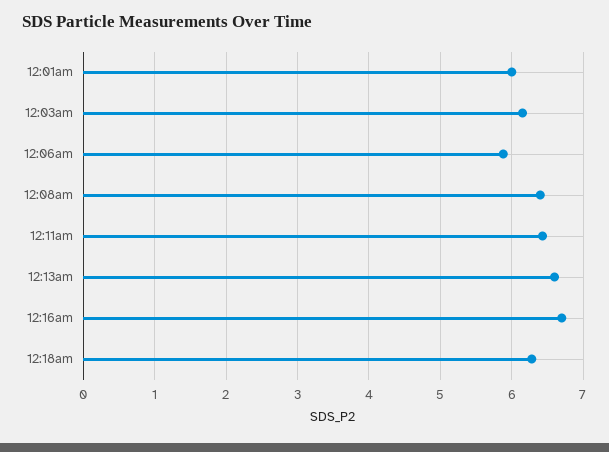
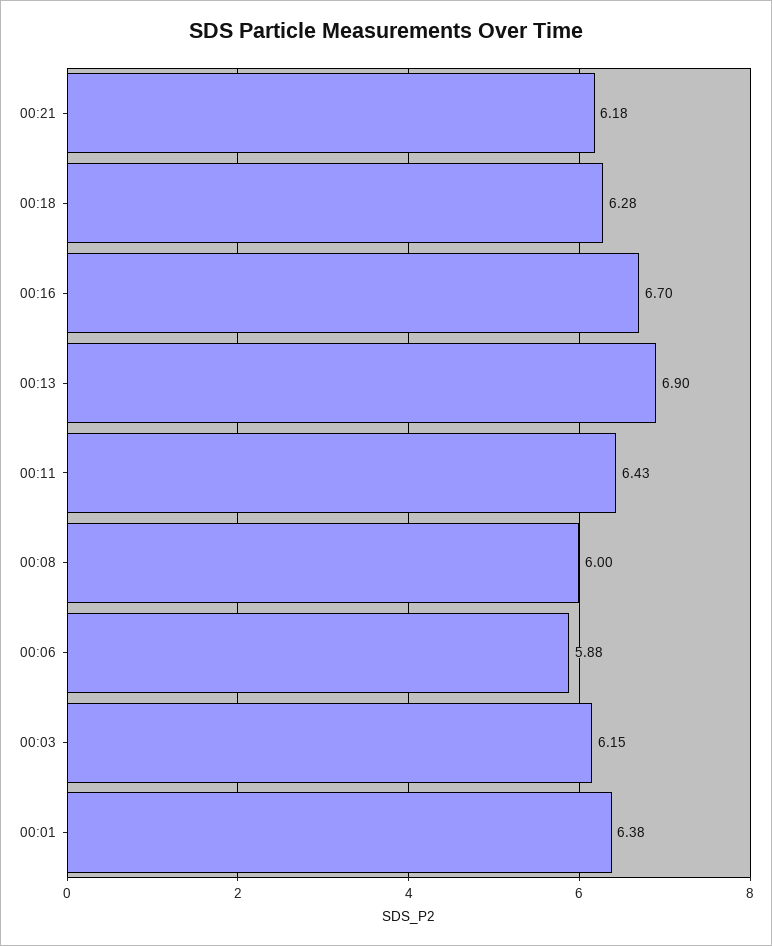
12:01am: 6 -> 6.38
12:08am: 6.4 -> 6
12:13am: 6.6 -> 6.9
00:21: none -> 6.18

